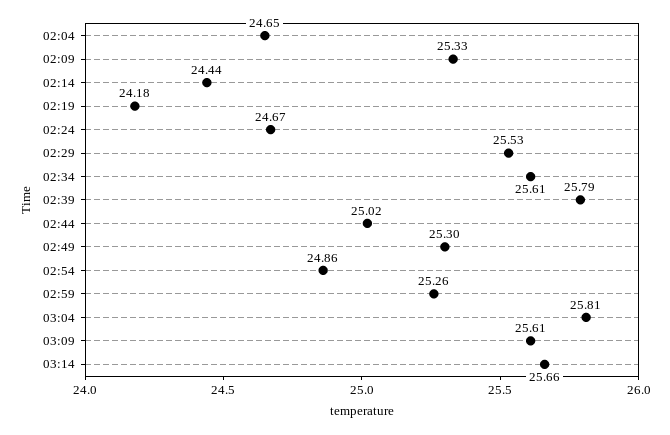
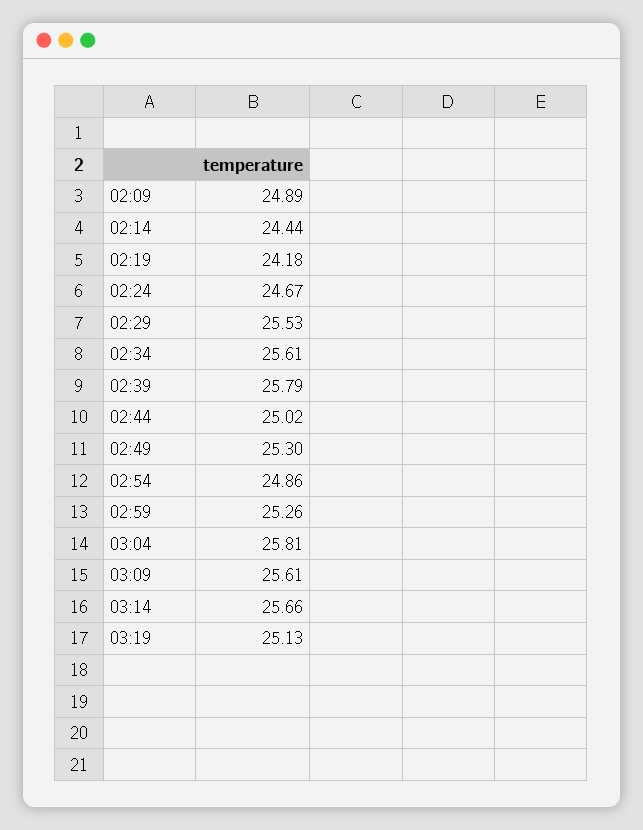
02:04: 24.65 -> none
02:09: 25.33 -> 24.89
03:19: none -> 25.13

